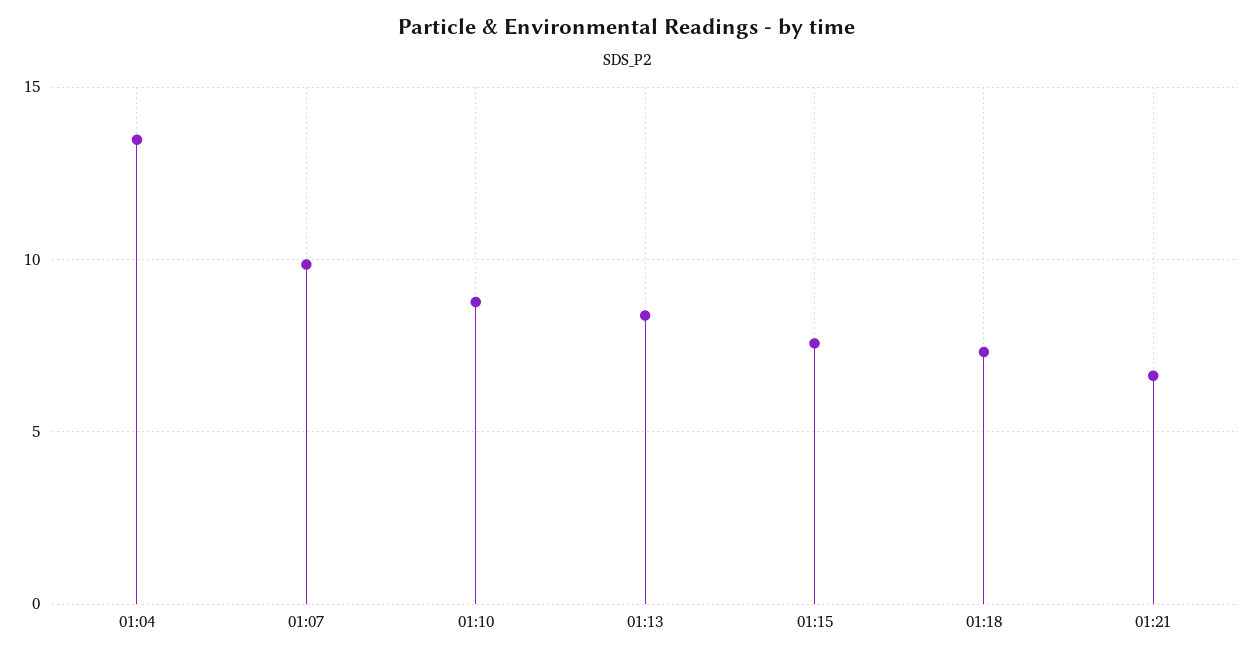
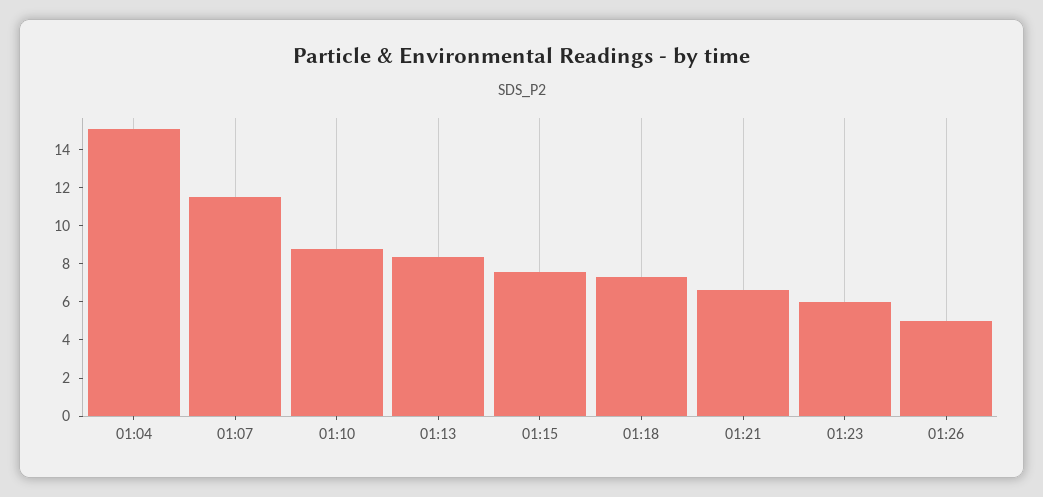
01:04: 13.5 -> 15
01:07: 10 -> 11.5
01:23: none -> 6
01:26: none -> 5

